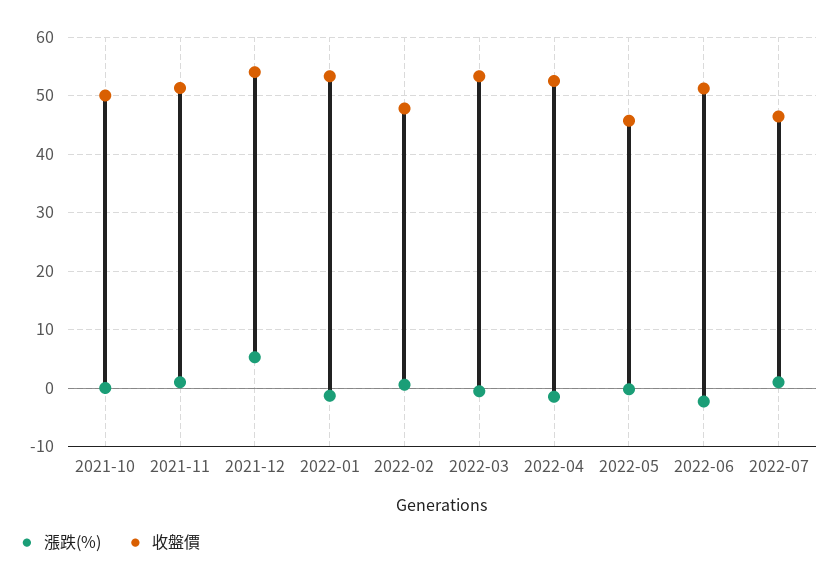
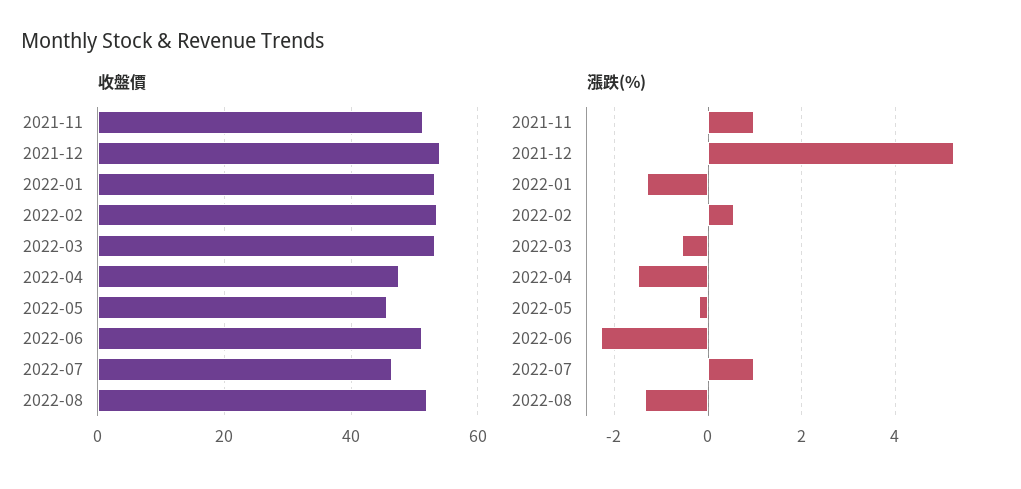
漲跌(%), 2021-10: 0 -> none
收盤價, 2021-10: 50 -> none
收盤價, 2022-02: 48 -> 54
收盤價, 2022-04: 52 -> 48
收盤價, 2022-08: none -> 52
漲跌(%), 2022-08: none -> -1.4

